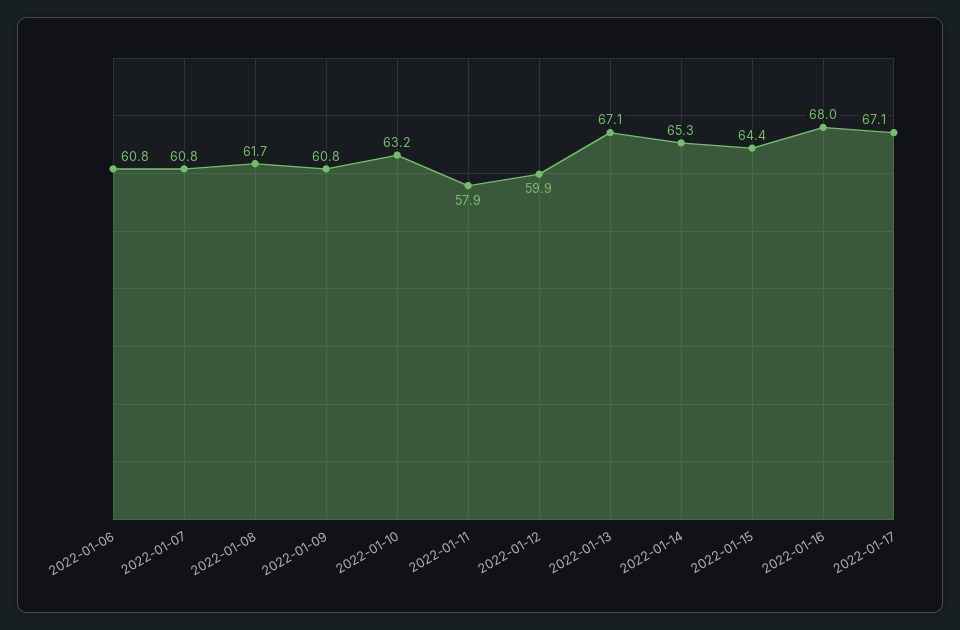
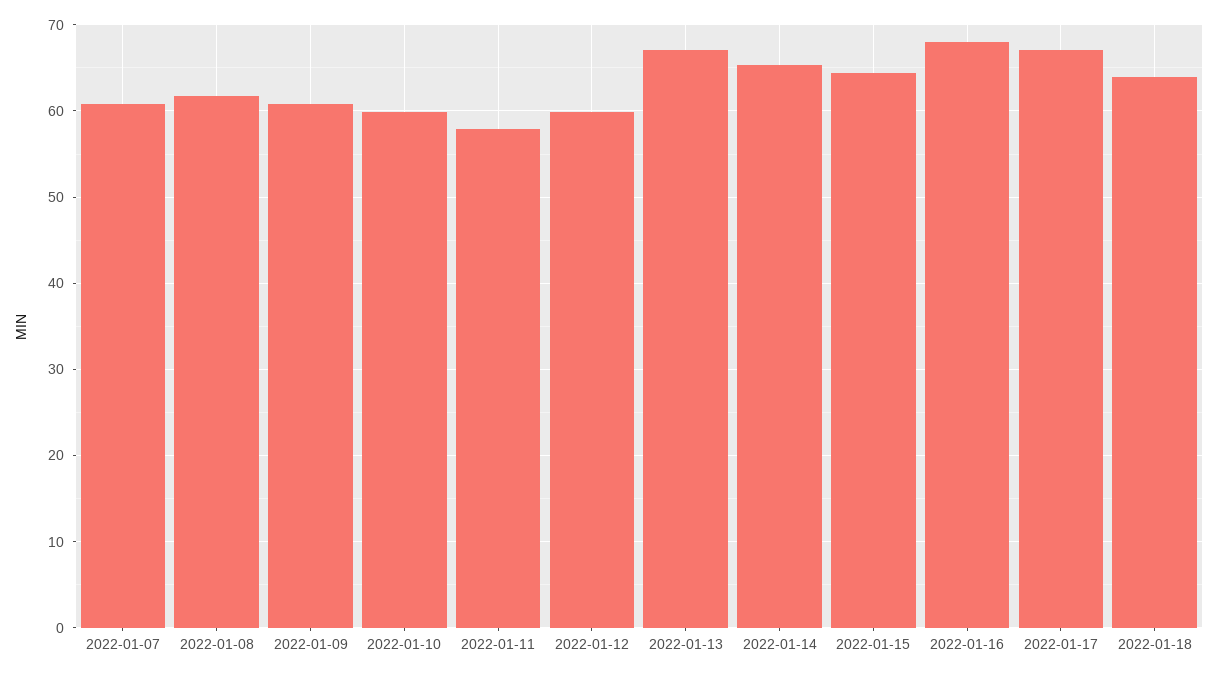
2022-01-06: 60.8 -> none
2022-01-10: 63.2 -> 60
2022-01-18: none -> 64

